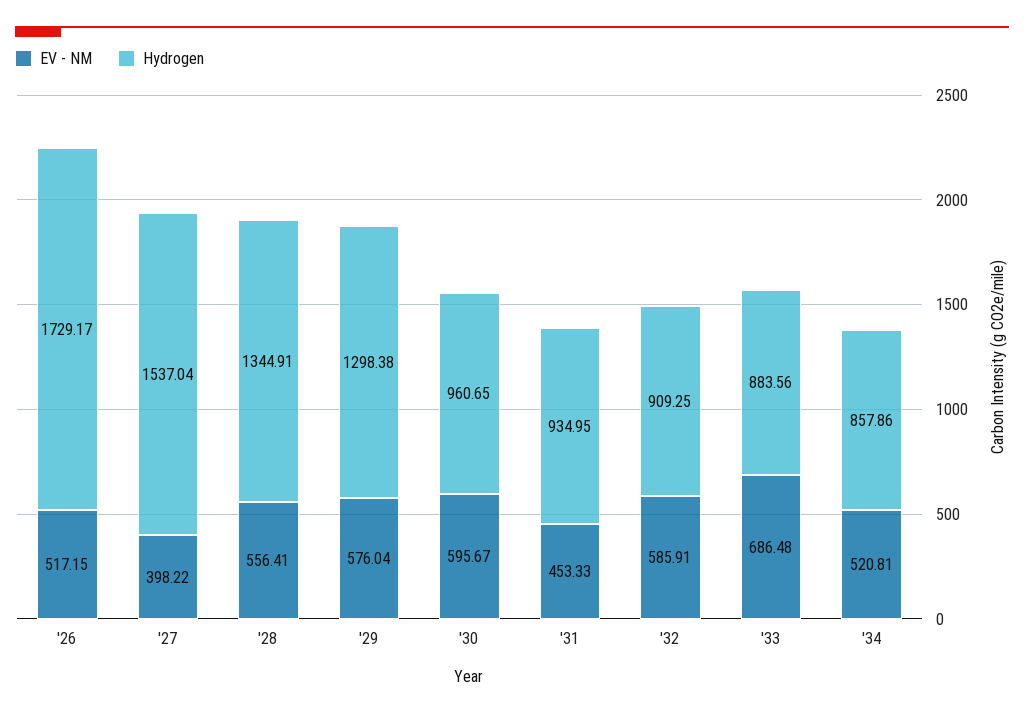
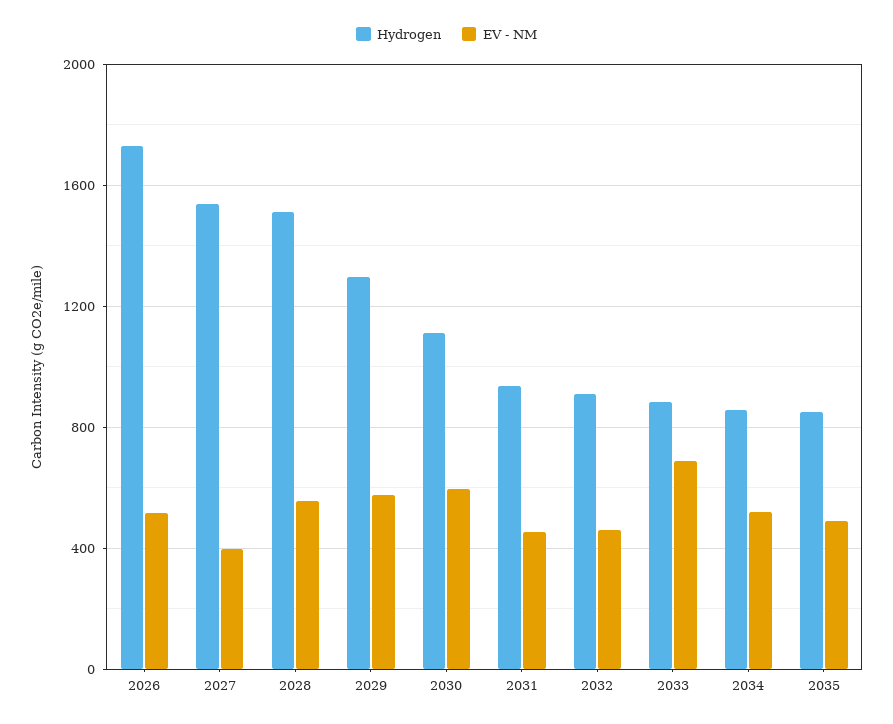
Hydrogen, '28: 1344.91 -> 1500
Hydrogen, '30: 960.65 -> 1100
EV - NM, '32: 585.91 -> 450
Hydrogen, 2035: none -> 850
EV - NM, 2035: none -> 500

